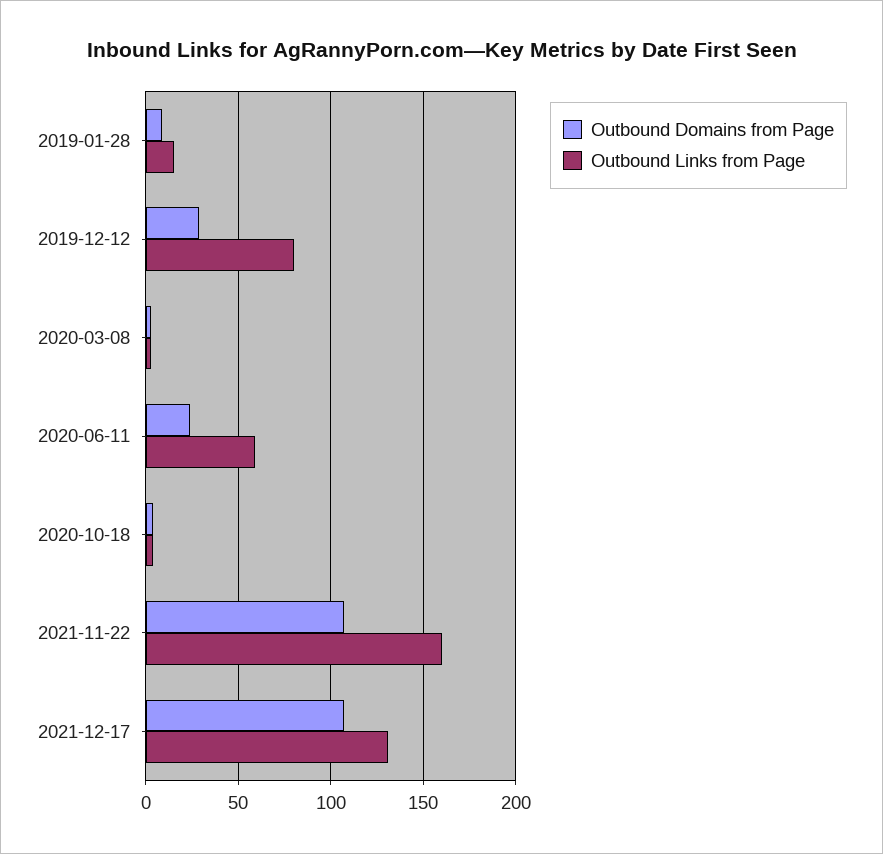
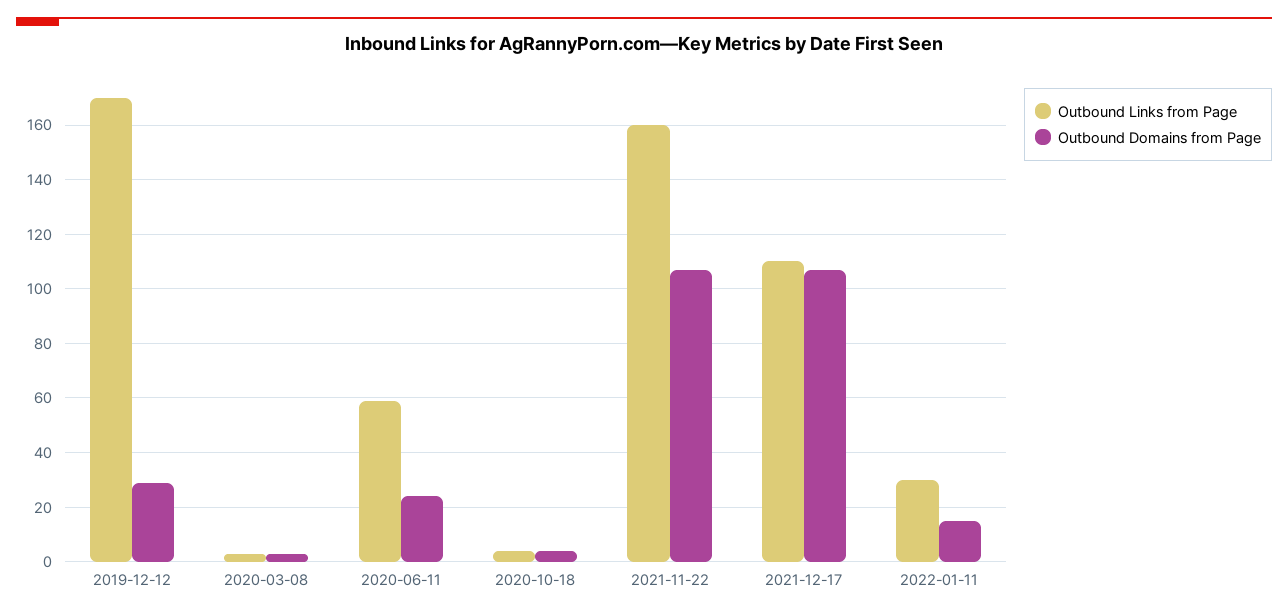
Outbound Domains from Page, 2019-01-28: 10 -> none
Outbound Links from Page, 2019-01-28: 15 -> none
Outbound Links from Page, 2019-12-12: 80 -> 170
Outbound Links from Page, 2021-12-17: 130 -> 110
Outbound Links from Page, 2022-01-11: none -> 30
Outbound Domains from Page, 2022-01-11: none -> 15

